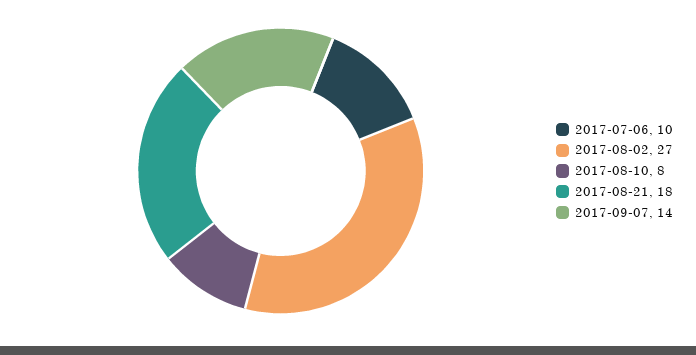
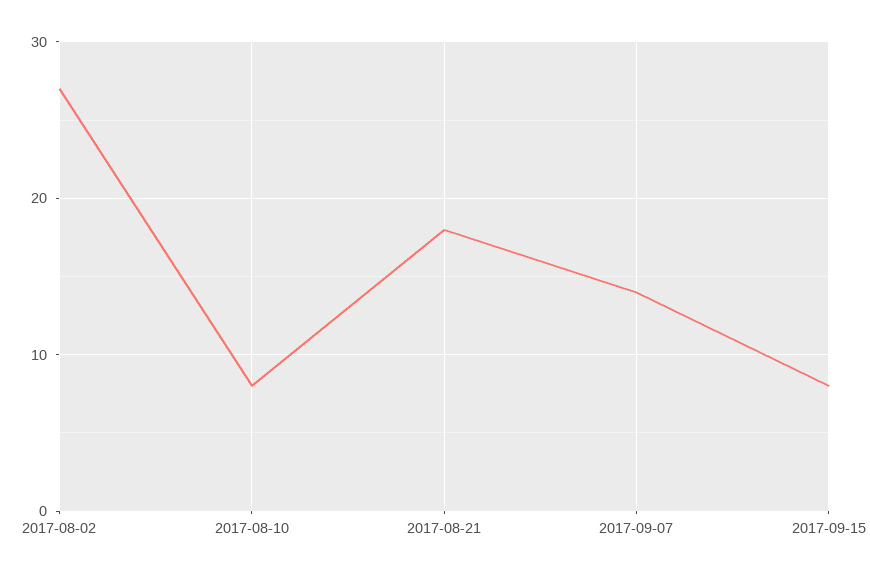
2017-07-06: 10 -> none
2017-09-15: none -> 8

